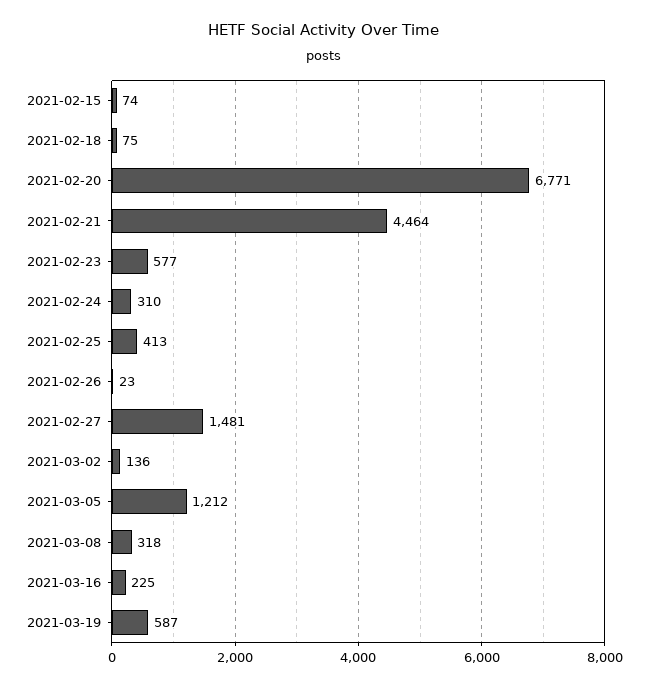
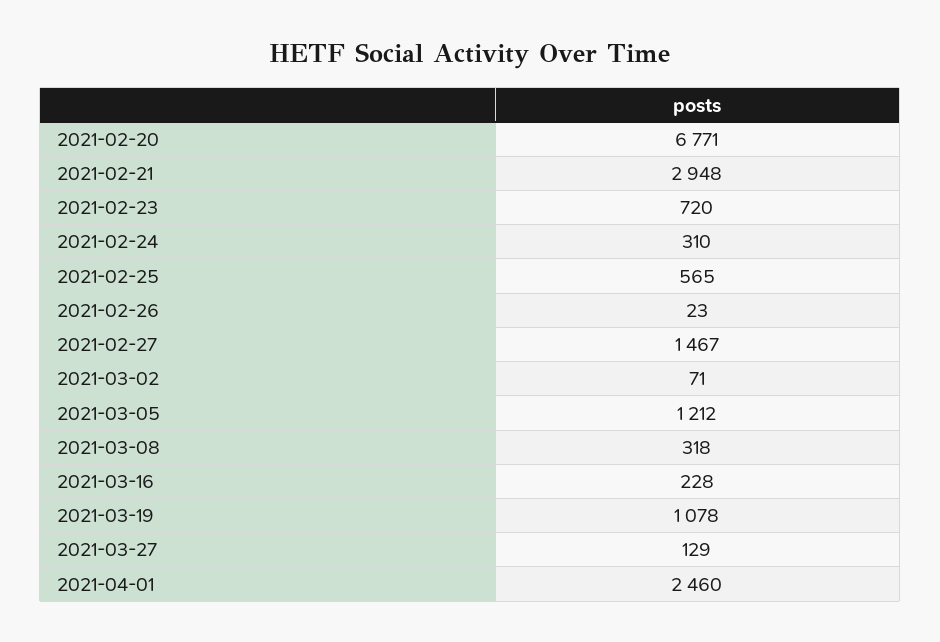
2021-02-15: 74 -> none
2021-02-18: 75 -> none
2021-02-21: 4464 -> 2948
2021-02-23: 577 -> 720
2021-02-25: 413 -> 565
2021-02-27: 1481 -> 1467
2021-03-02: 136 -> 71
2021-03-16: 225 -> 228
2021-03-19: 587 -> 1078
2021-03-27: none -> 129
2021-04-01: none -> 2460

